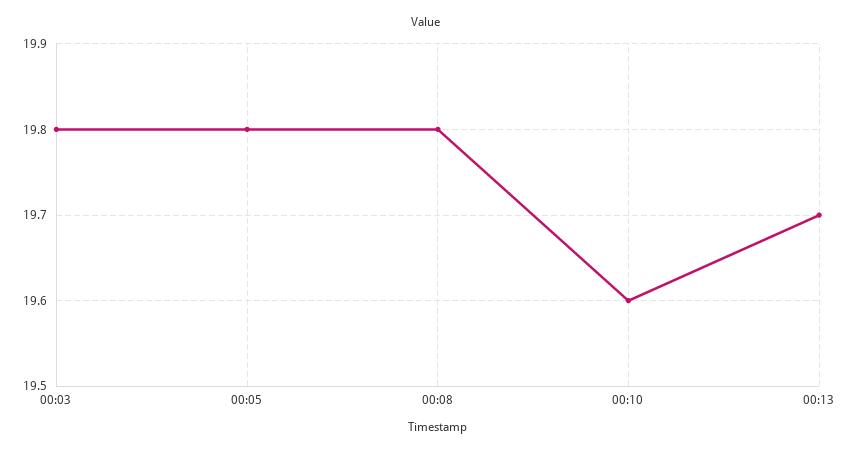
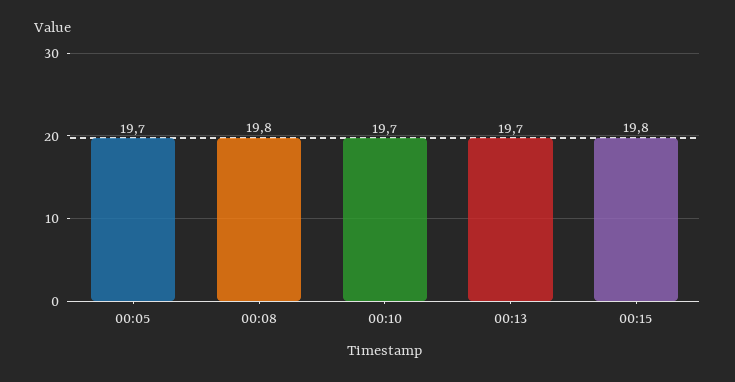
00:03: 19.8 -> none
00:05: 19.8 -> 19.7
00:10: 19.6 -> 19.7
00:15: none -> 19.8

